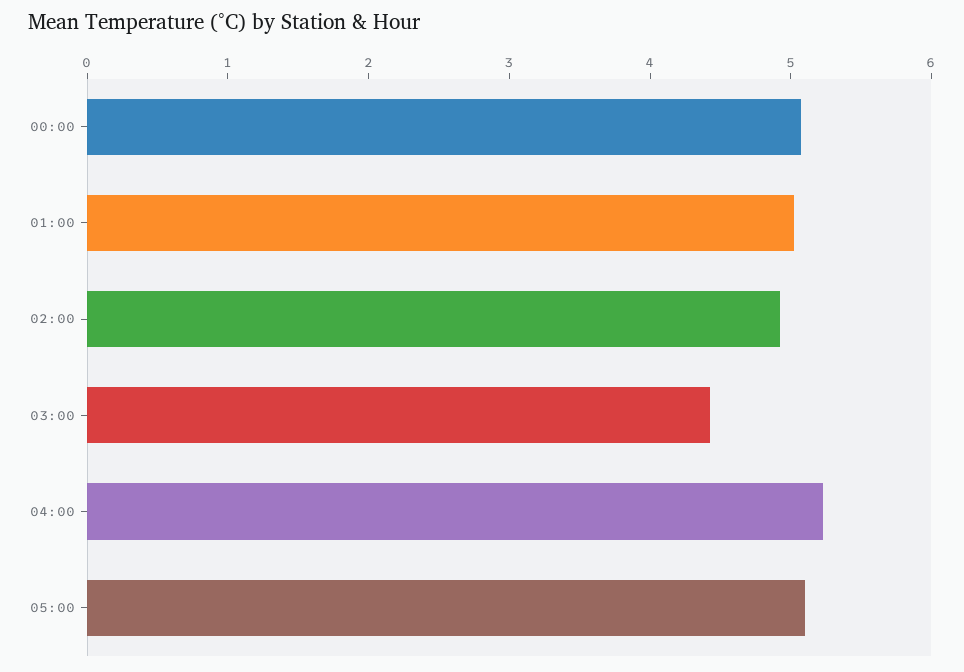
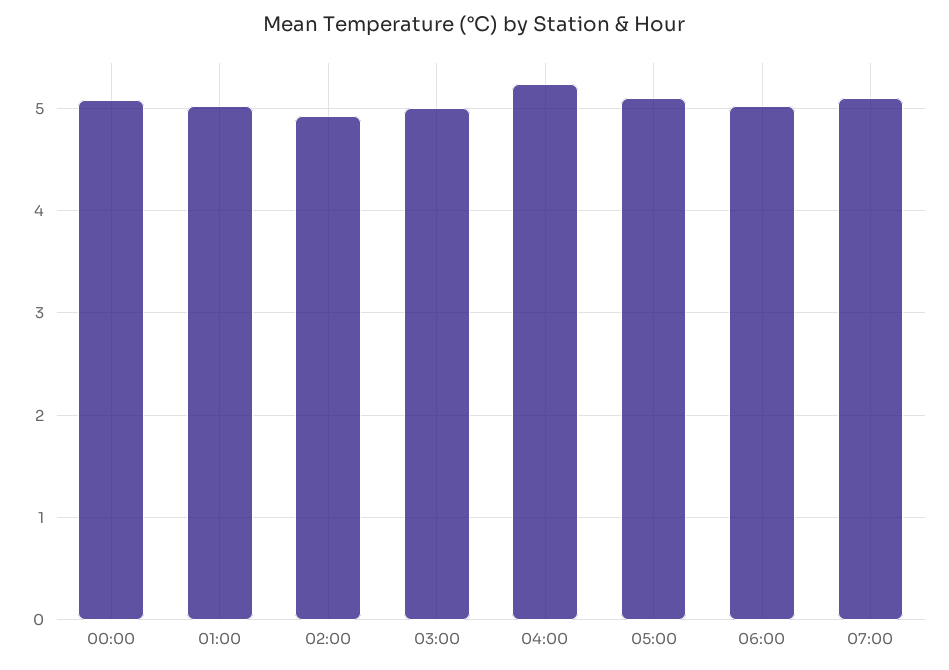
03:00: 4.4 -> 5
06:00: none -> 5
07:00: none -> 5.1

